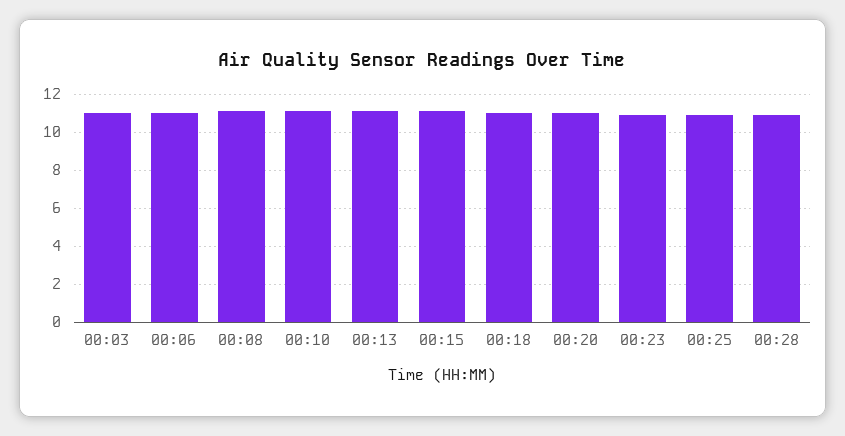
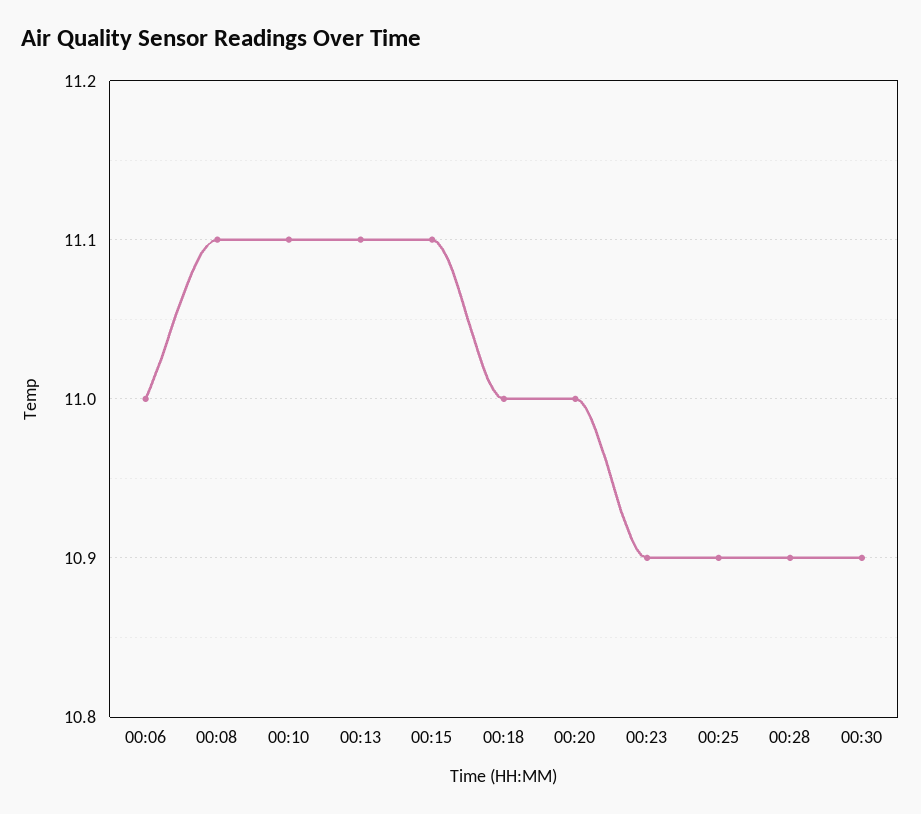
00:03: 11 -> none
00:30: none -> 10.9

